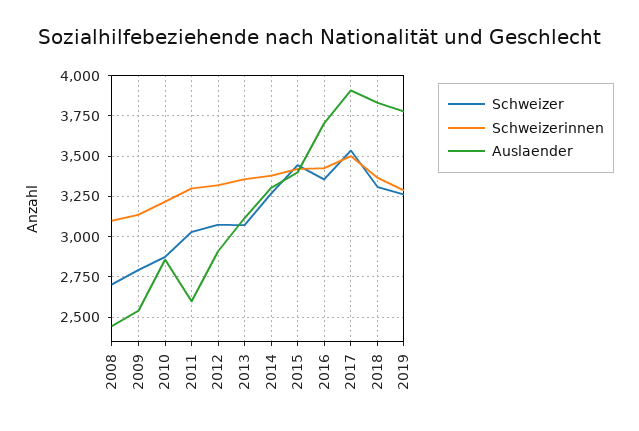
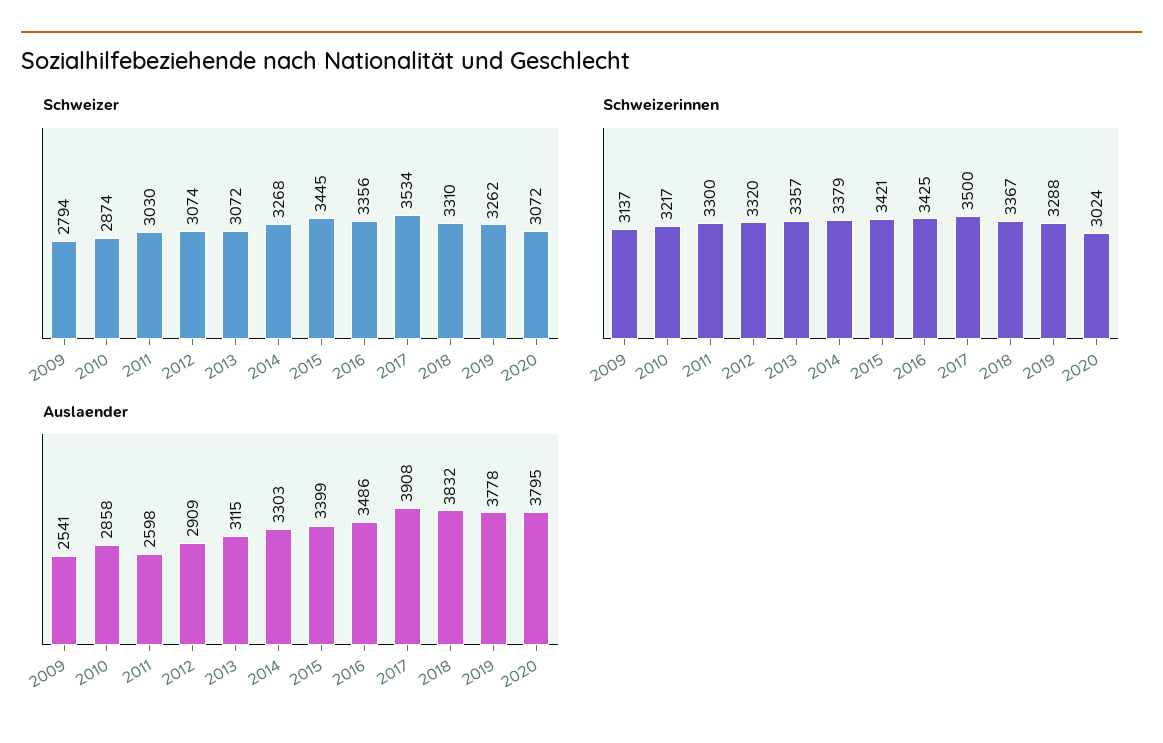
Schweizer, 2008: 2700 -> none
Schweizerinnen, 2008: 3100 -> none
Auslaender, 2008: 2450 -> none
Auslaender, 2016: 3700 -> 3486
Schweizer, 2020: none -> 3072
Schweizerinnen, 2020: none -> 3024
Auslaender, 2020: none -> 3795

